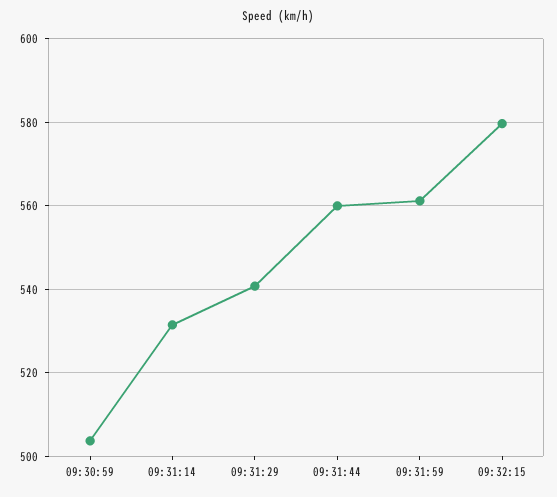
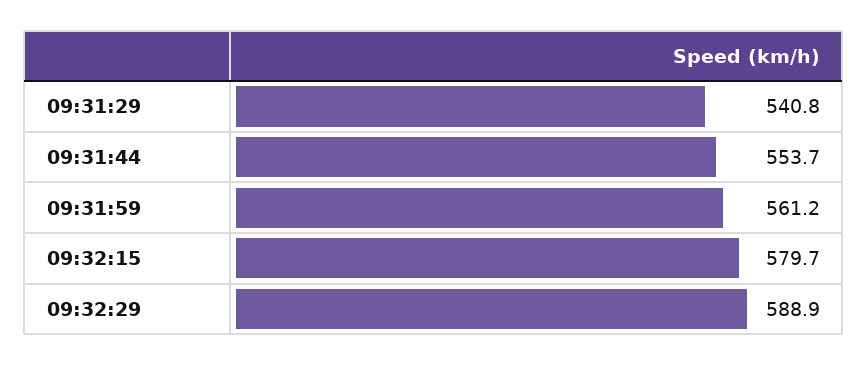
09:30:59: 504 -> none
09:31:14: 532 -> none
09:31:44: 560 -> 553.7
09:32:29: none -> 588.9

